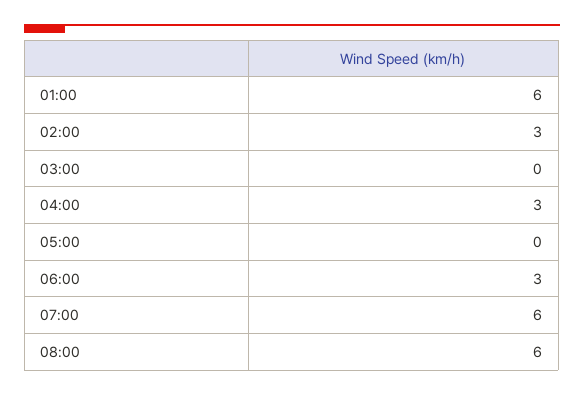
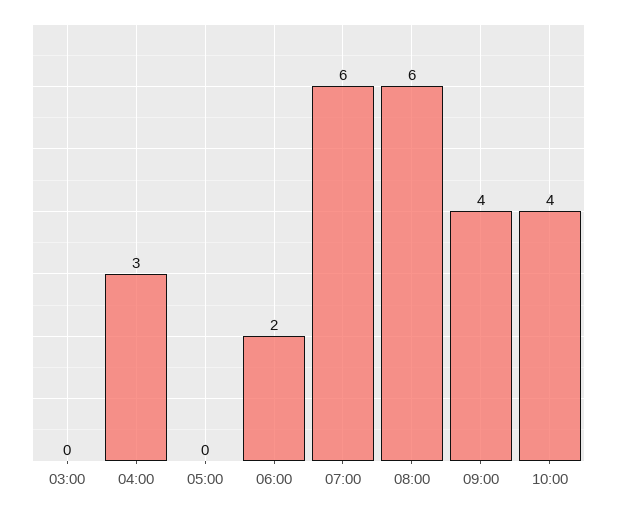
01:00: 6 -> none
02:00: 3 -> none
06:00: 3 -> 2
09:00: none -> 4
10:00: none -> 4

